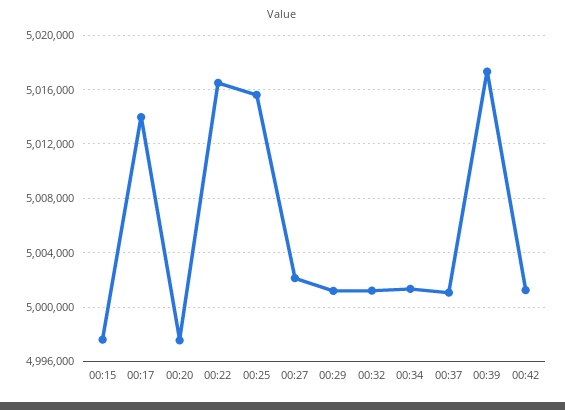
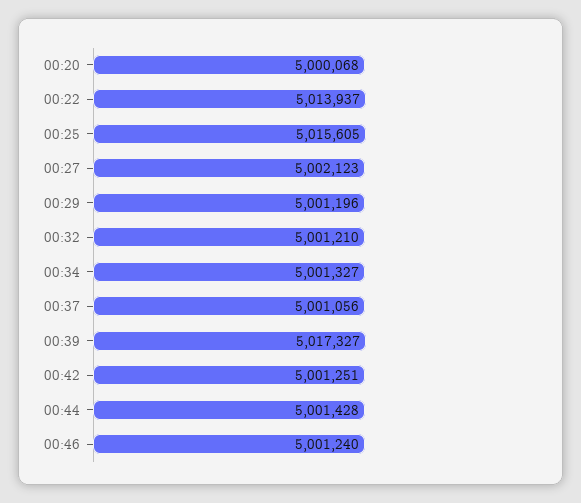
00:15: 4997500 -> none
00:17: 5014000 -> none
00:20: 4997500 -> 5000068
00:22: 5016500 -> 5013937
00:44: none -> 5001428
00:46: none -> 5001240

